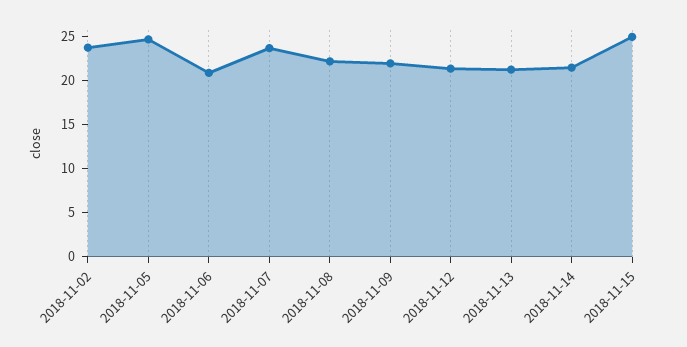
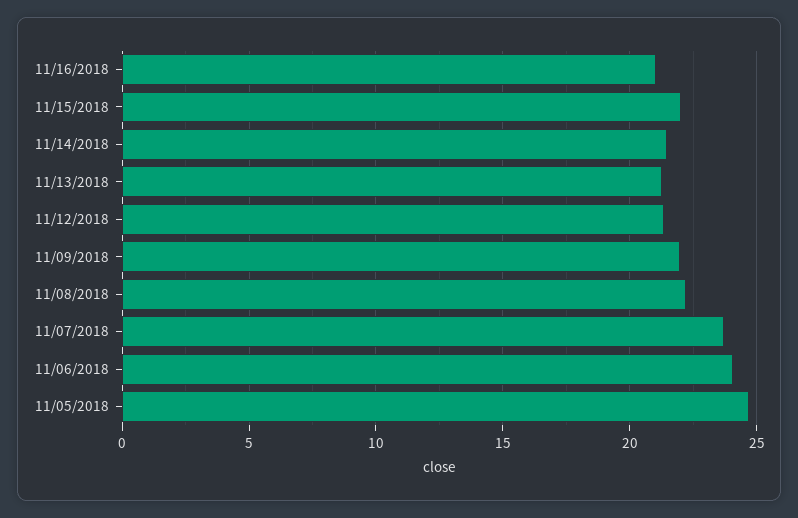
2018-11-02: 24 -> none
2018-11-06: 21 -> 24
2018-11-15: 25 -> 22
11/16/2018: none -> 21

